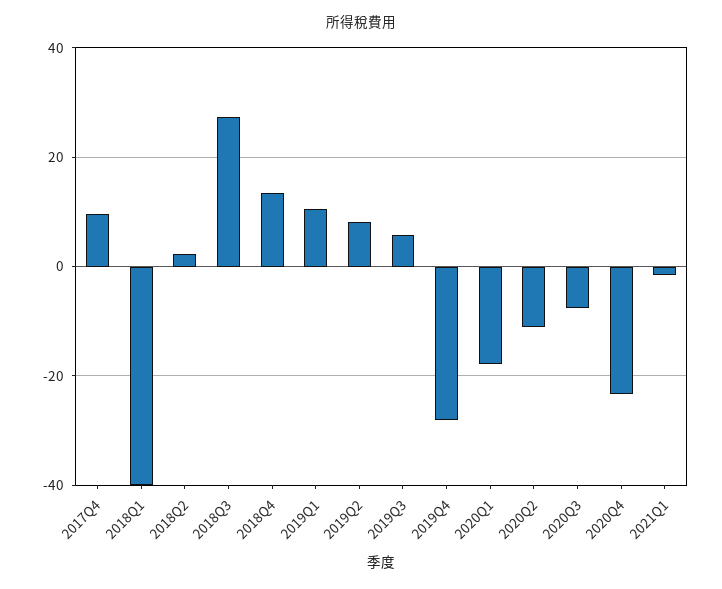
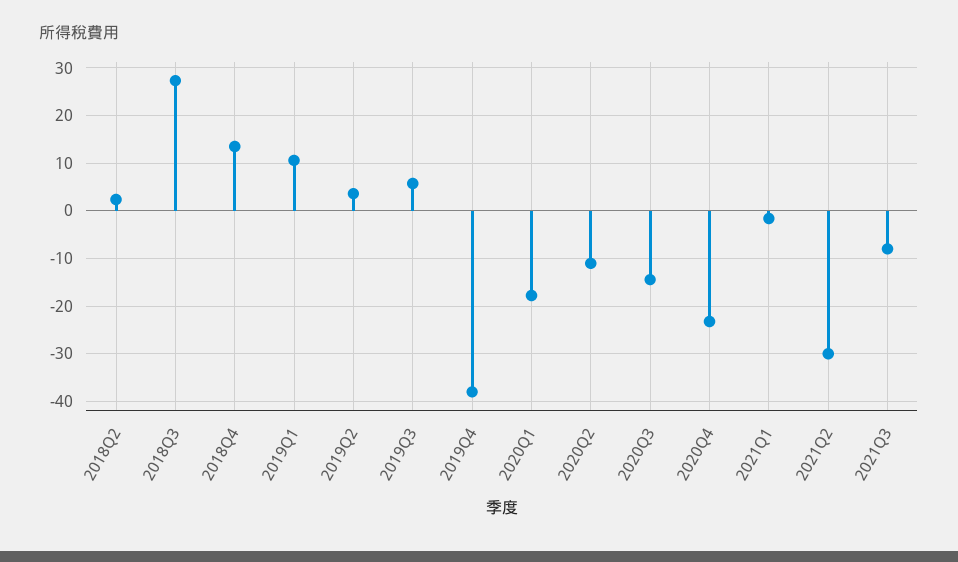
2017Q4: 10 -> none
2018Q1: -40 -> none
2019Q2: 8 -> 4
2019Q4: -28 -> -38
2020Q3: -8 -> -14
2021Q2: none -> -30
2021Q3: none -> -8

